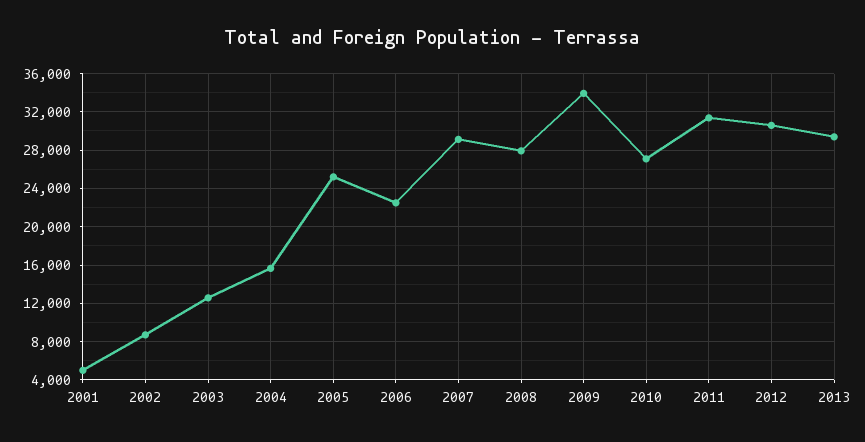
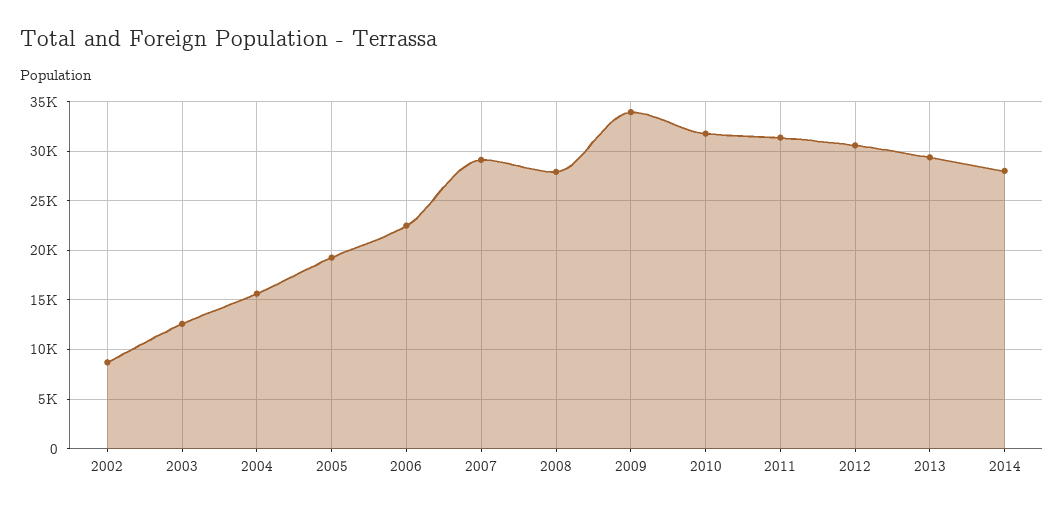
2001: 5000 -> none
2005: 25000 -> 19000
2010: 27000 -> 32000
2014: none -> 28000

